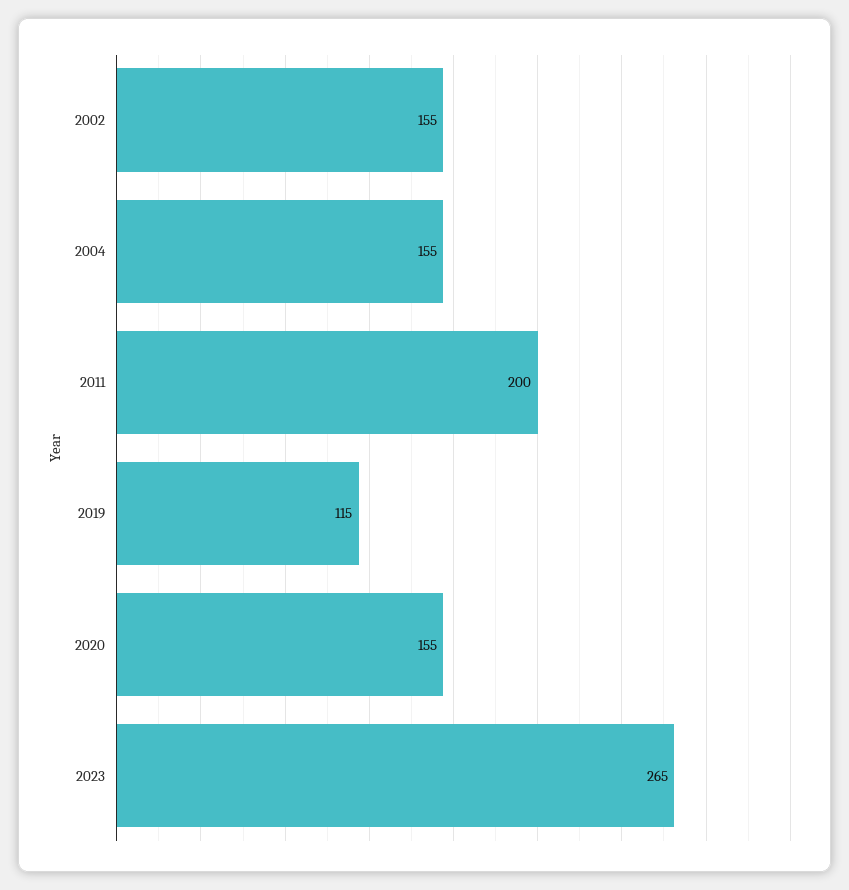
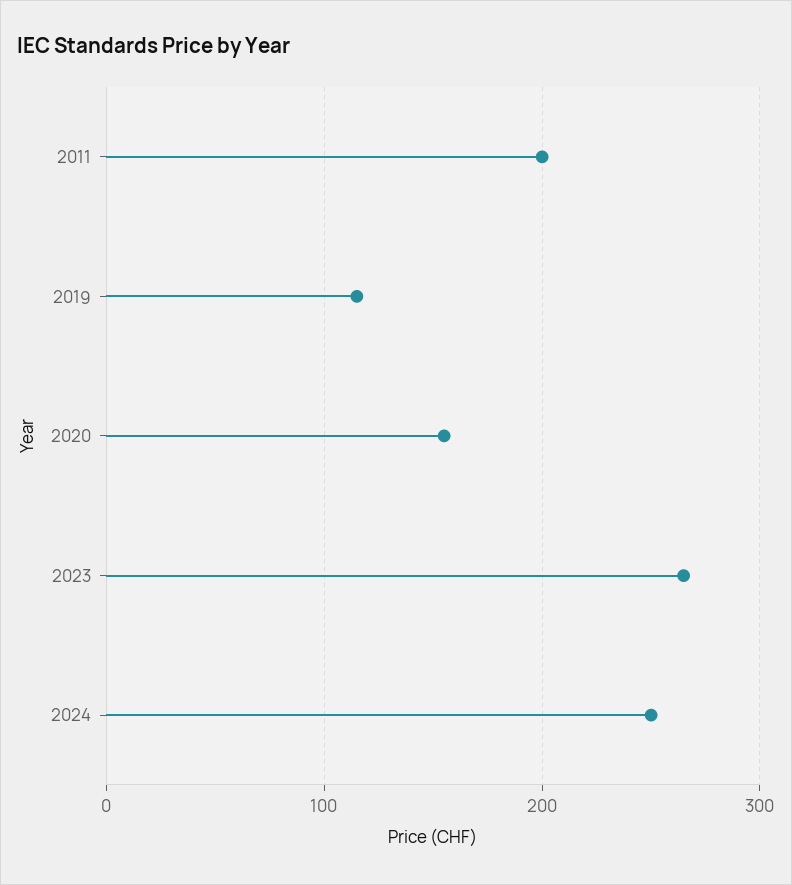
2002: 155 -> none
2004: 155 -> none
2024: none -> 250

